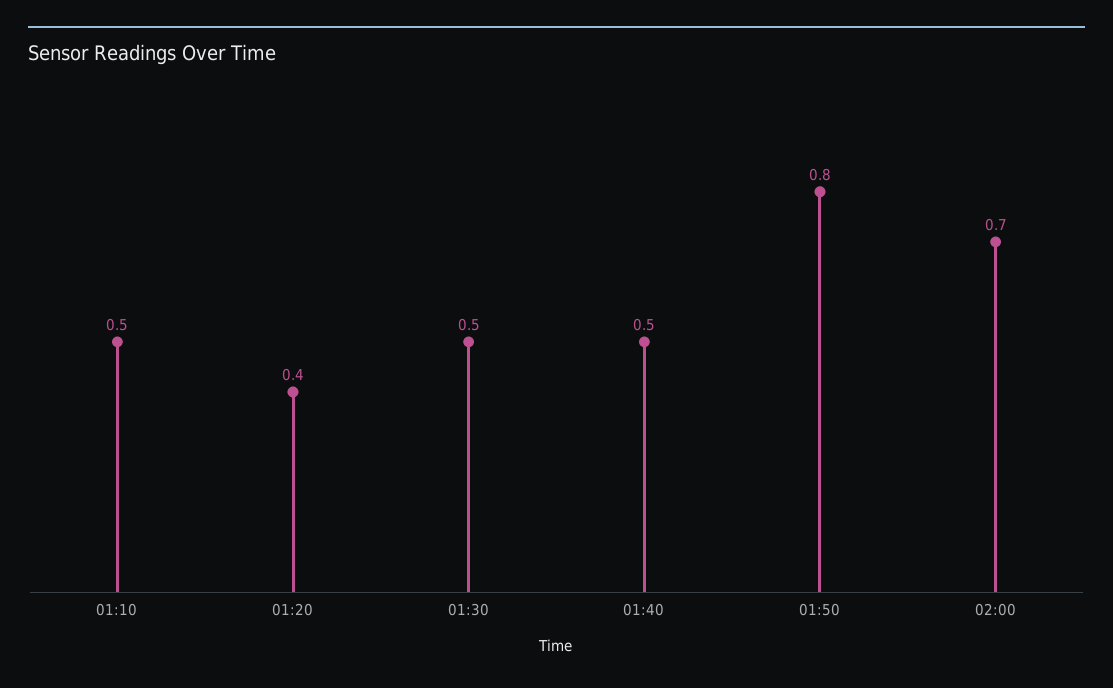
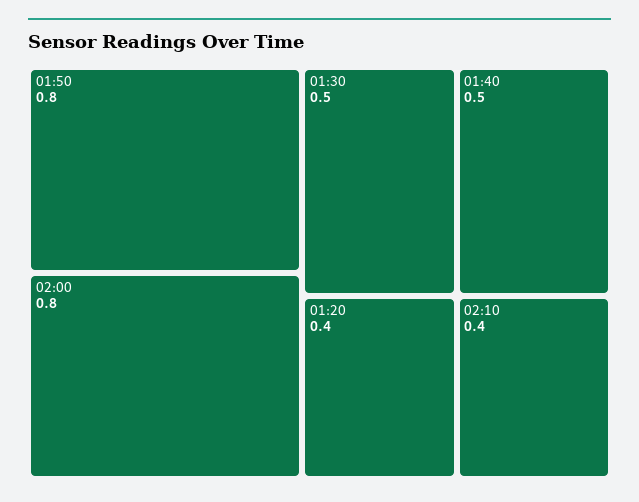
01:10: 0.5 -> none
02:00: 0.7 -> 0.8
02:10: none -> 0.4

